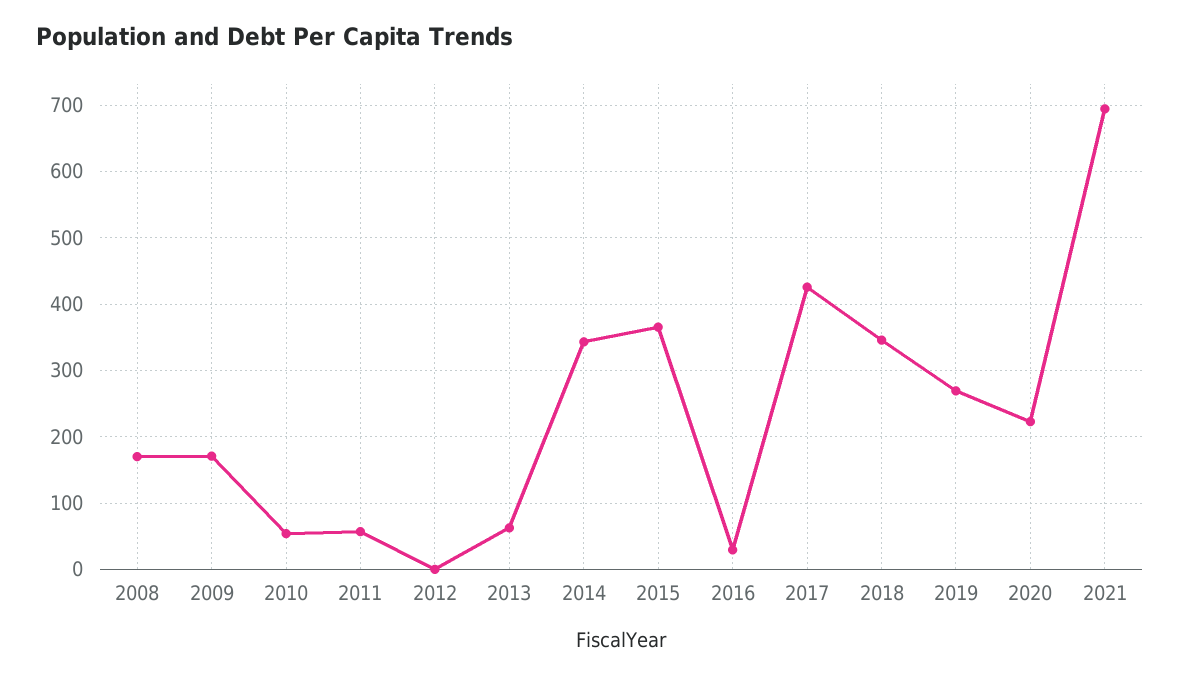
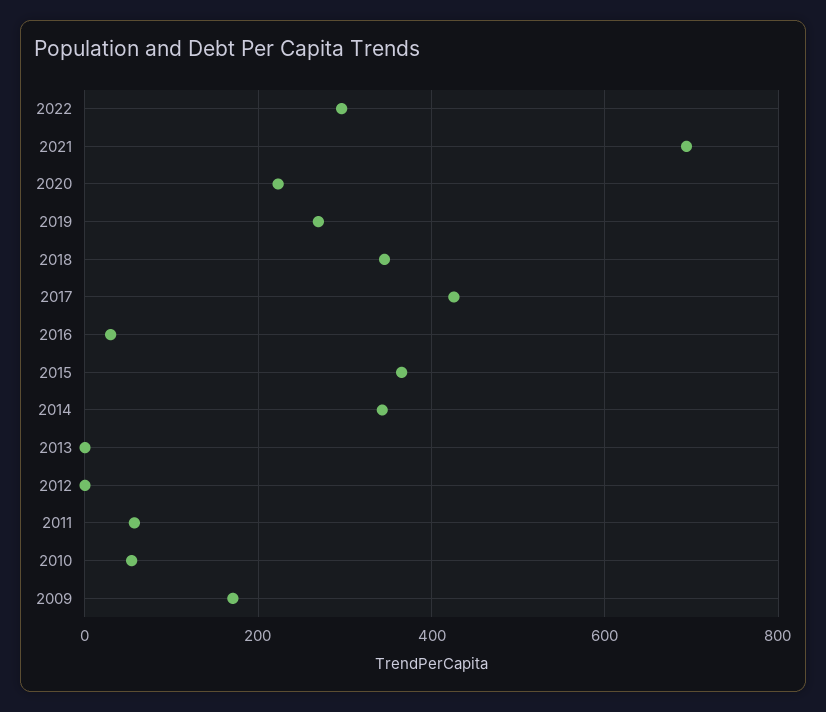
2008: 170 -> none
2013: 60 -> 0
2022: none -> 300

